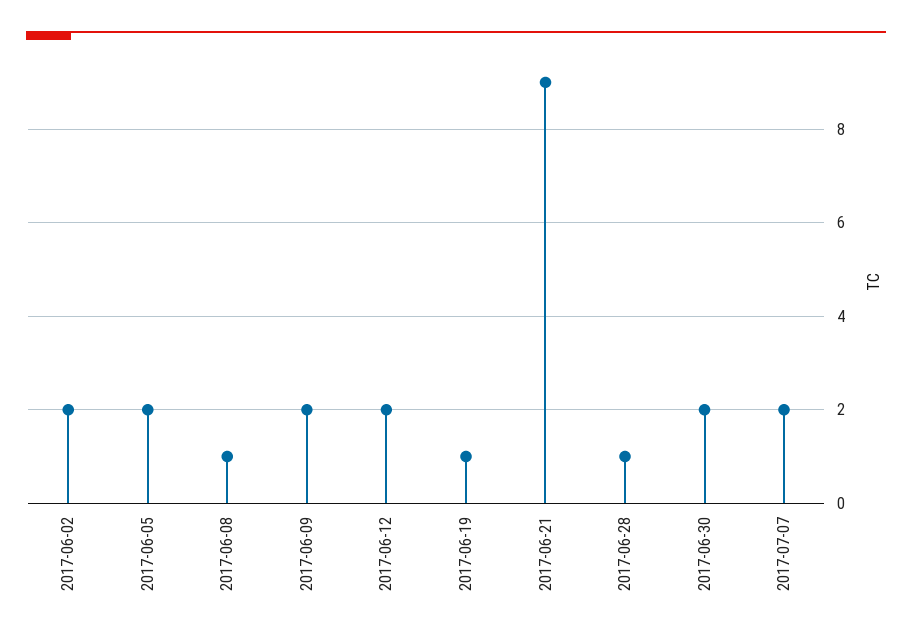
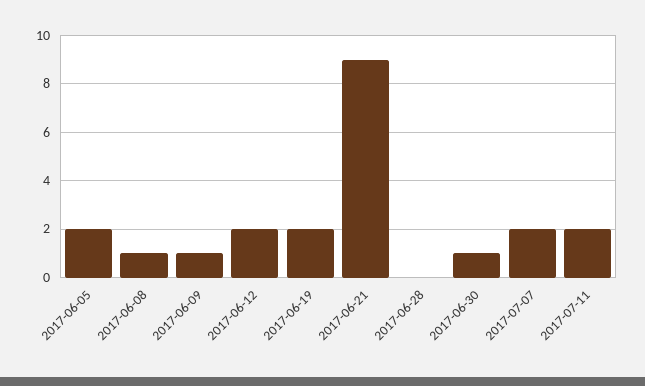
2017-06-02: 2 -> none
2017-06-09: 2 -> 1
2017-06-19: 1 -> 2
2017-06-28: 1 -> 0
2017-06-30: 2 -> 1
2017-07-11: none -> 2

